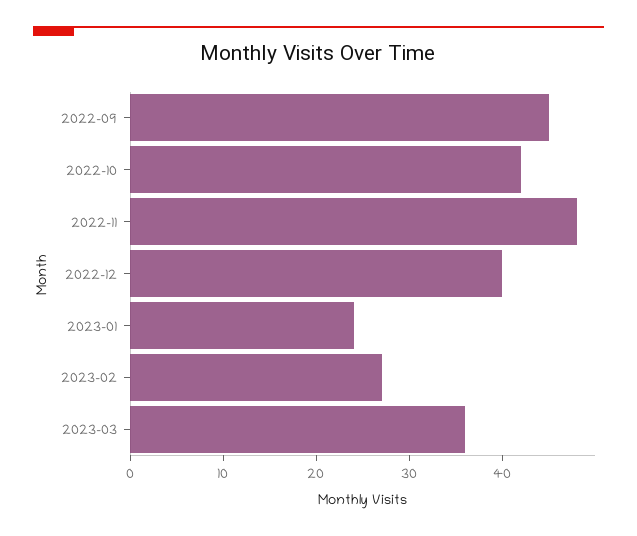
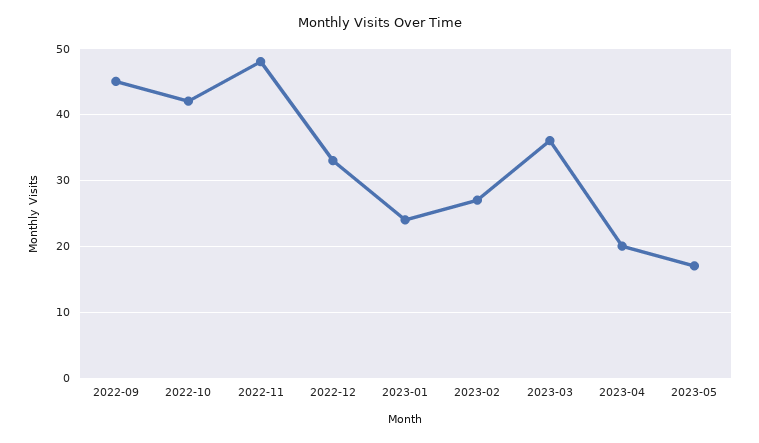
2022-12: 40 -> 33
2023-04: none -> 20
2023-05: none -> 17

